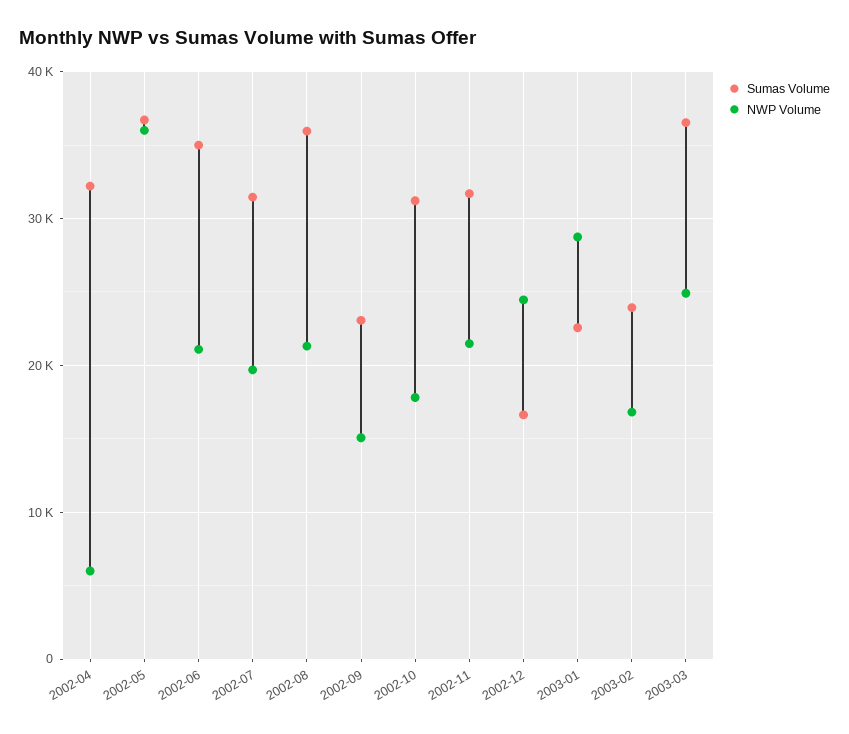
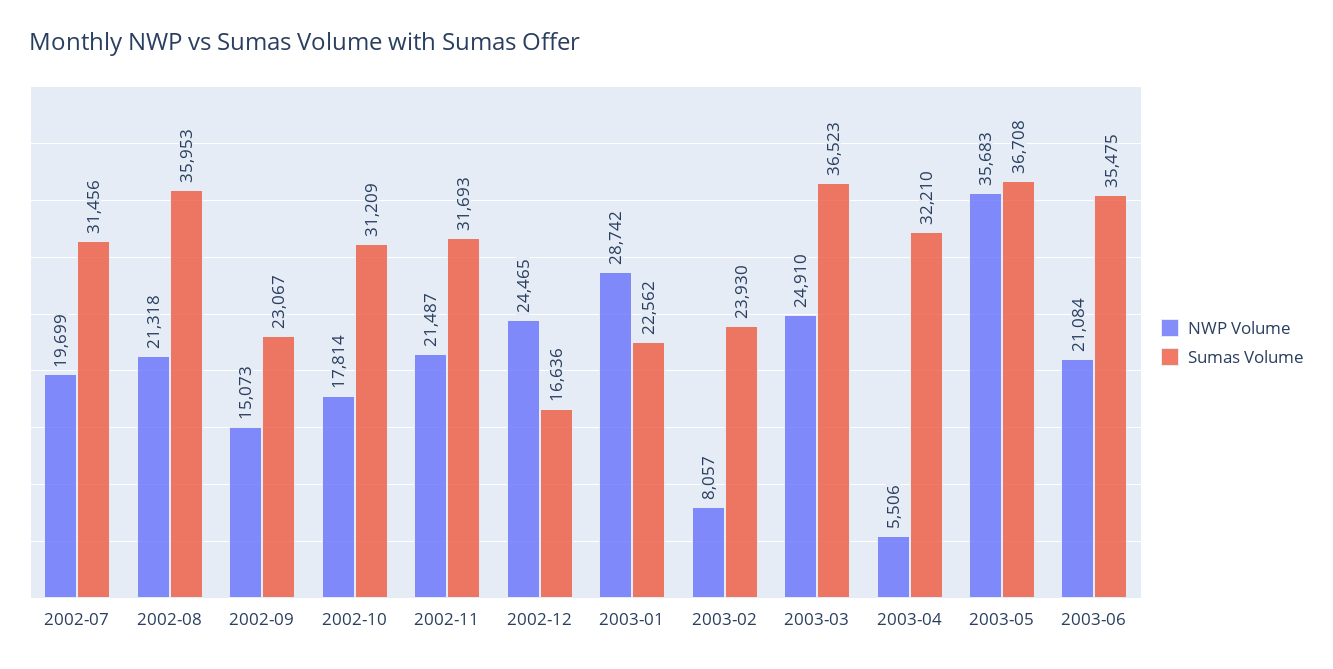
Sumas Volume, 2002-04: 32000 -> none
NWP Volume, 2002-04: 6000 -> none
Sumas Volume, 2002-05: 37000 -> none
NWP Volume, 2002-05: 36000 -> none
Sumas Volume, 2002-06: 35000 -> none
NWP Volume, 2002-06: 21000 -> none
NWP Volume, 2003-02: 17000 -> 8057
NWP Volume, 2003-04: none -> 5506
Sumas Volume, 2003-04: none -> 32210
NWP Volume, 2003-05: none -> 35683
Sumas Volume, 2003-05: none -> 36708
NWP Volume, 2003-06: none -> 21084
Sumas Volume, 2003-06: none -> 35475

